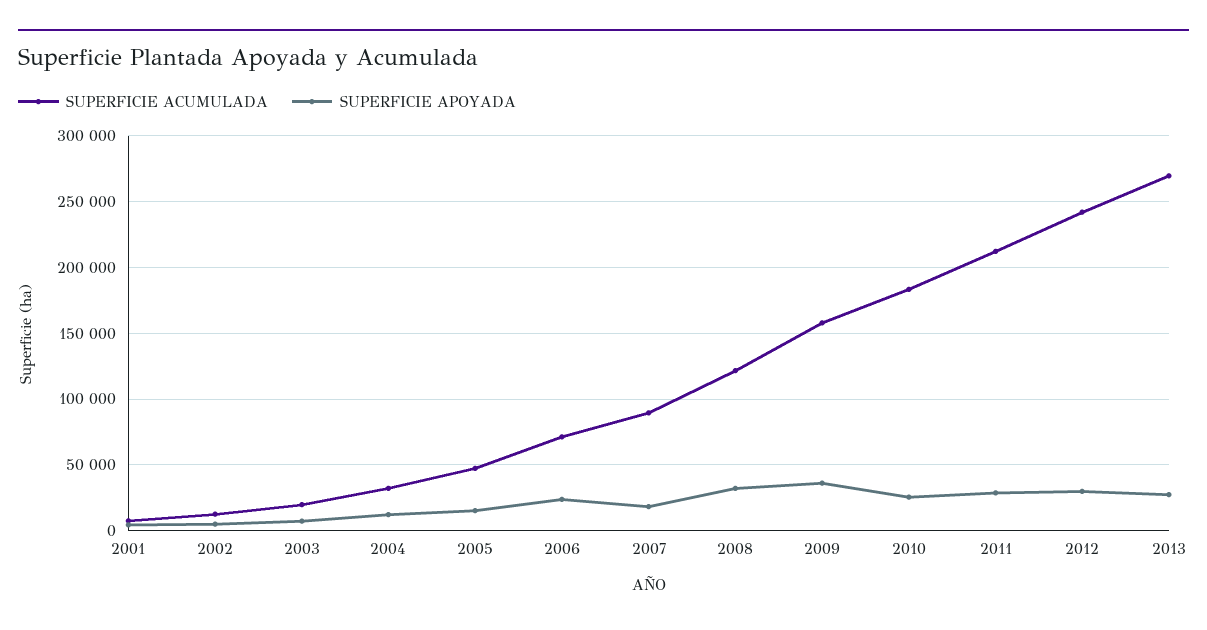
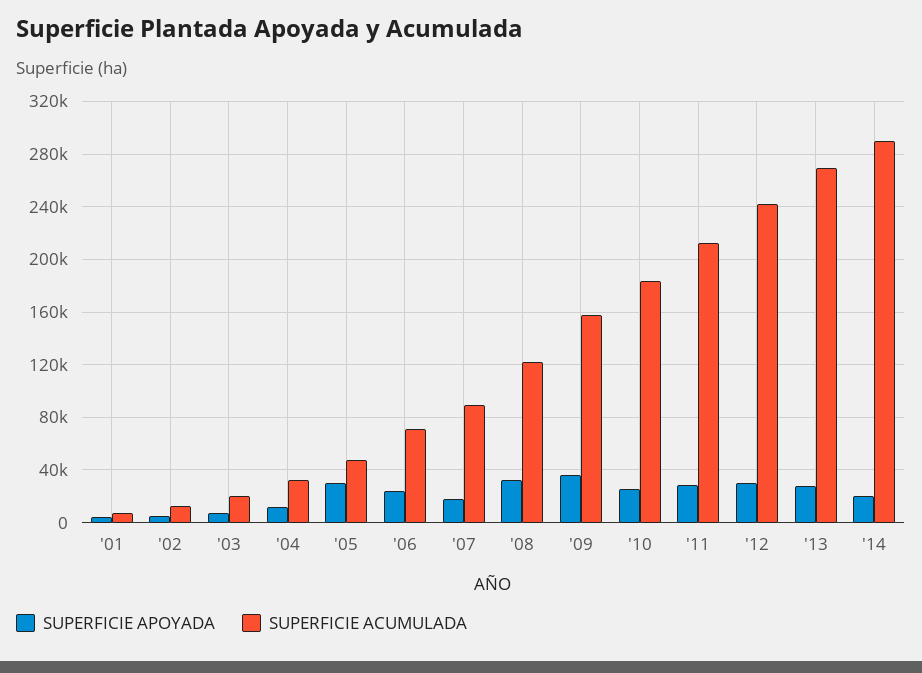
SUPERFICIE APOYADA, 2005: 15000 -> 30000
SUPERFICIE APOYADA, '14: none -> 20000
SUPERFICIE ACUMULADA, '14: none -> 290000

